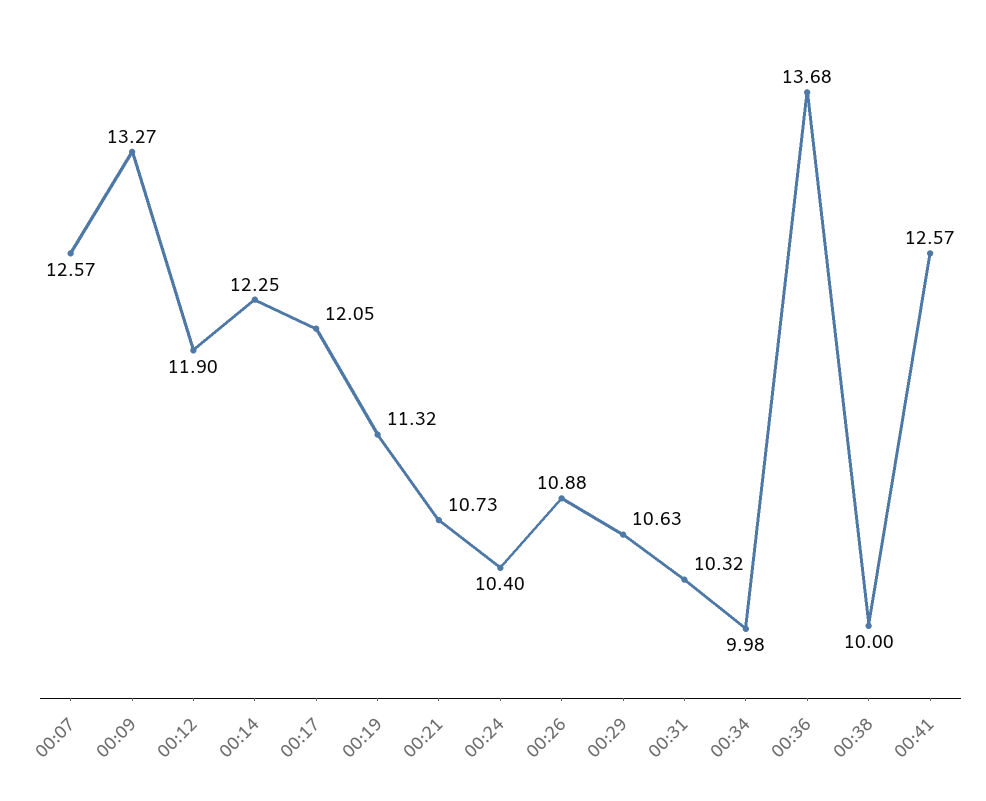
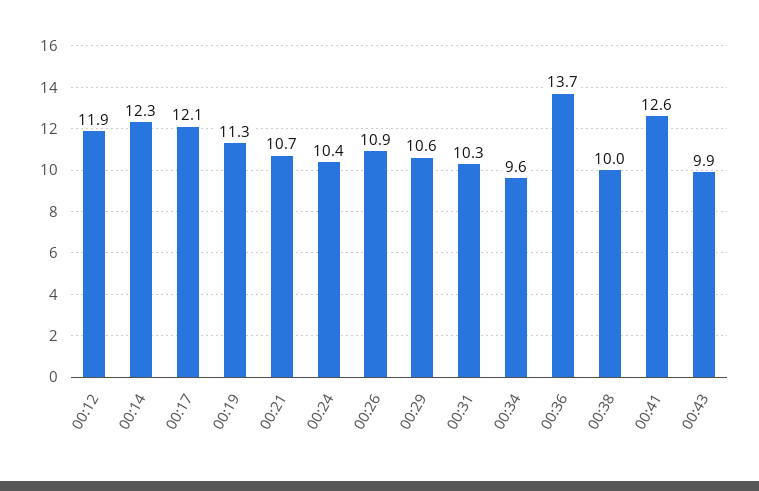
00:07: 12.57 -> none
00:09: 13.27 -> none
00:34: 9.98 -> 9.6
00:43: none -> 9.9

